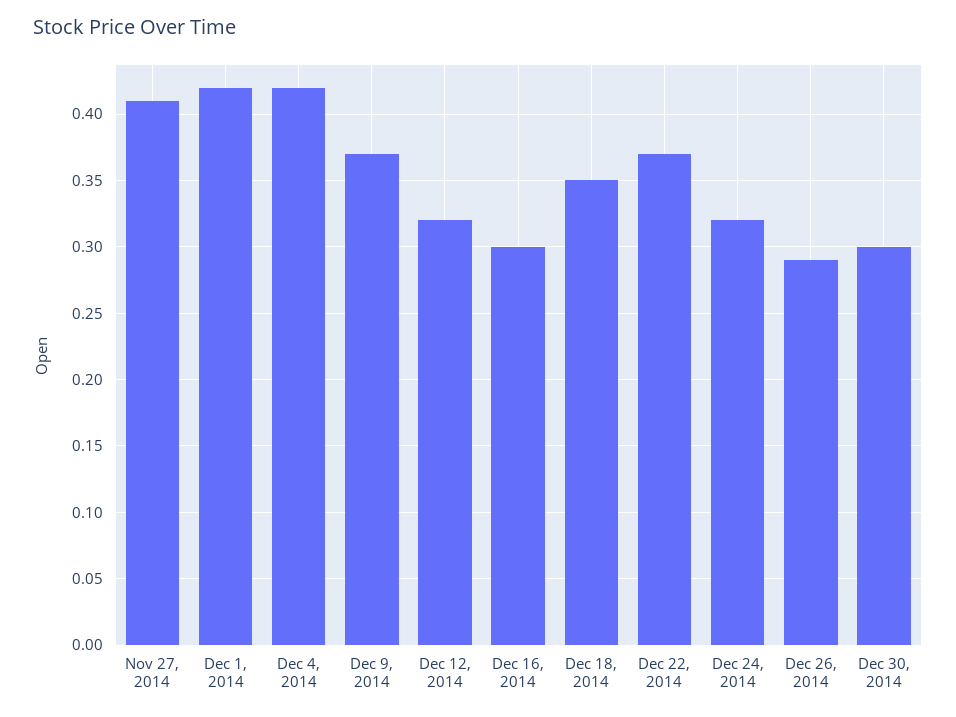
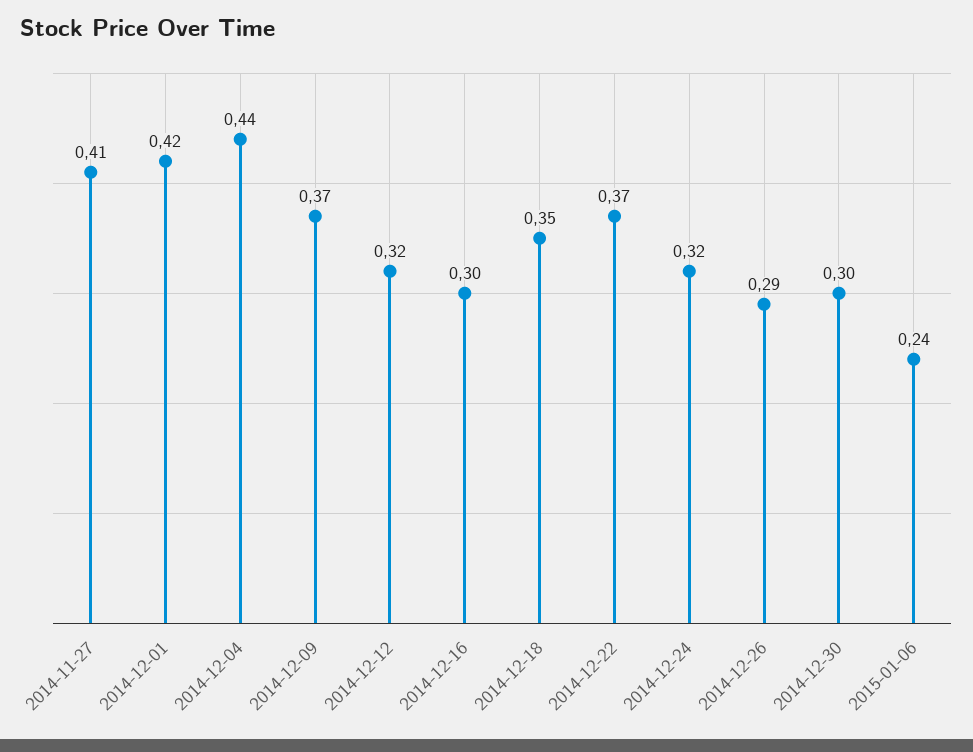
Dec 4, 2014: 0.42 -> 0.44
2015-01-06: none -> 0.24

